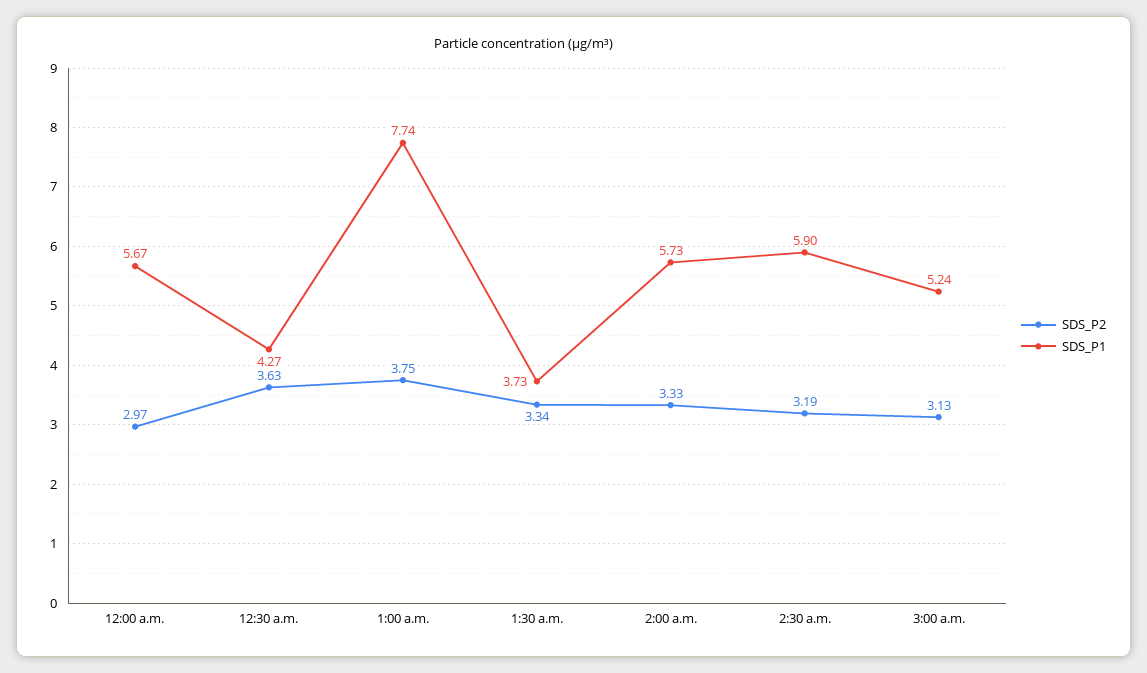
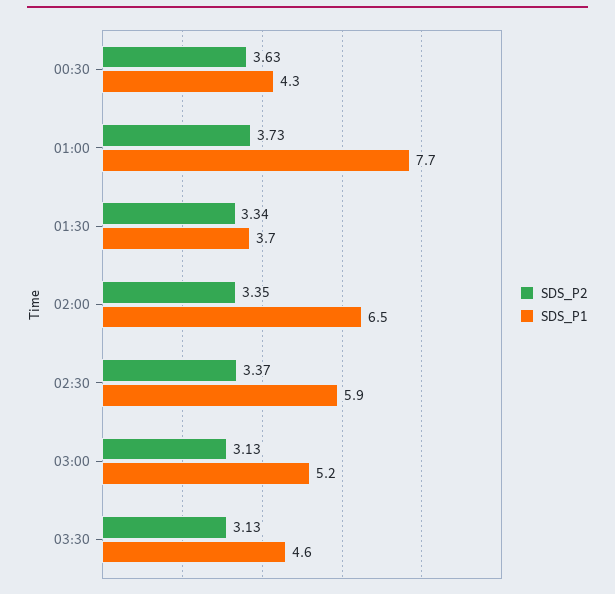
SDS_P2, 12:00 a.m.: 2.97 -> none
SDS_P1, 12:00 a.m.: 5.67 -> none
SDS_P2, 1:00 a.m.: 3.75 -> 3.73
SDS_P2, 2:00 a.m.: 3.33 -> 3.35
SDS_P1, 2:00 a.m.: 5.73 -> 6.5
SDS_P2, 2:30 a.m.: 3.19 -> 3.37
SDS_P2, 03:30: none -> 3.13
SDS_P1, 03:30: none -> 4.6

